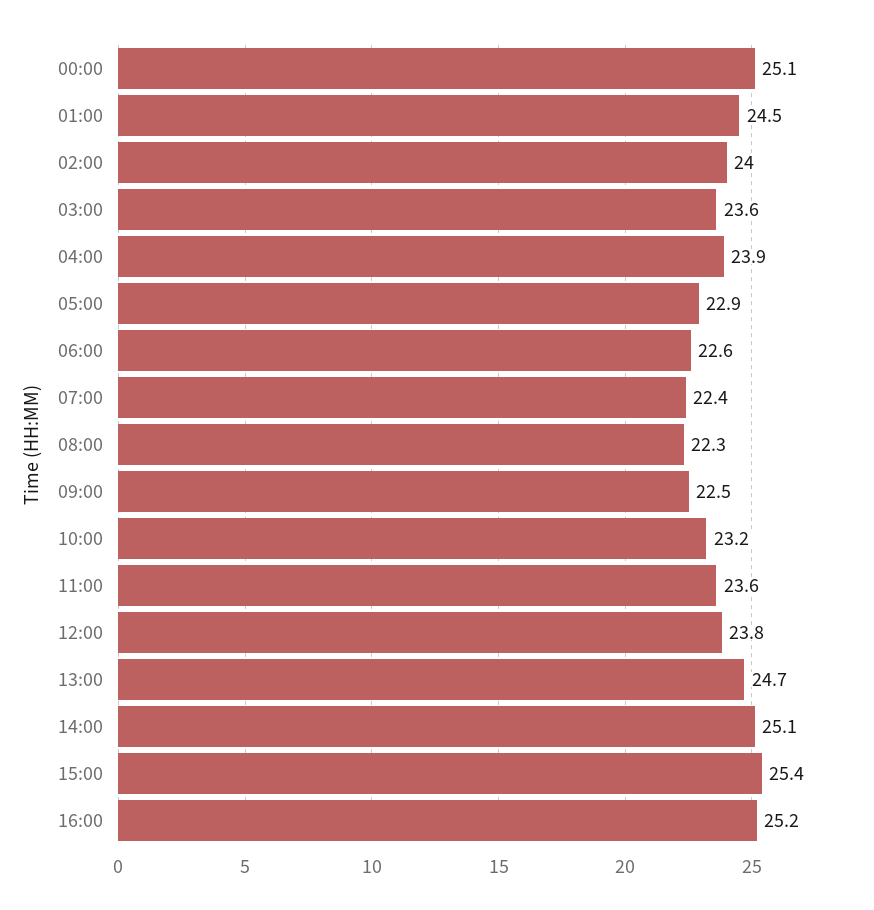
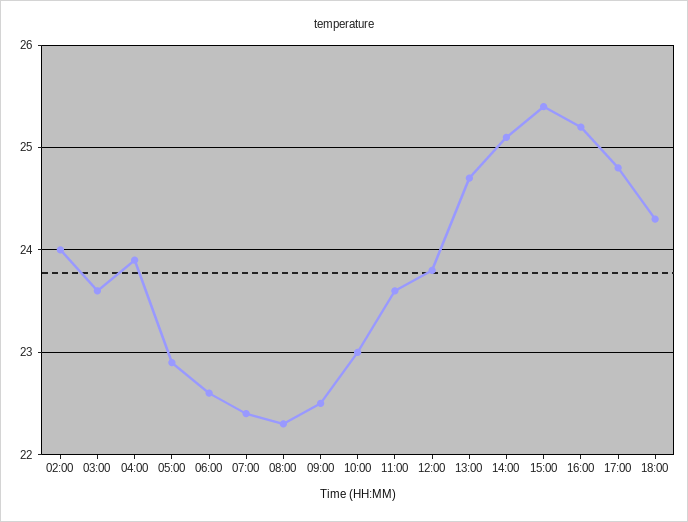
00:00: 25.1 -> none
01:00: 24.5 -> none
10:00: 23.2 -> 23
17:00: none -> 24.8
18:00: none -> 24.3

